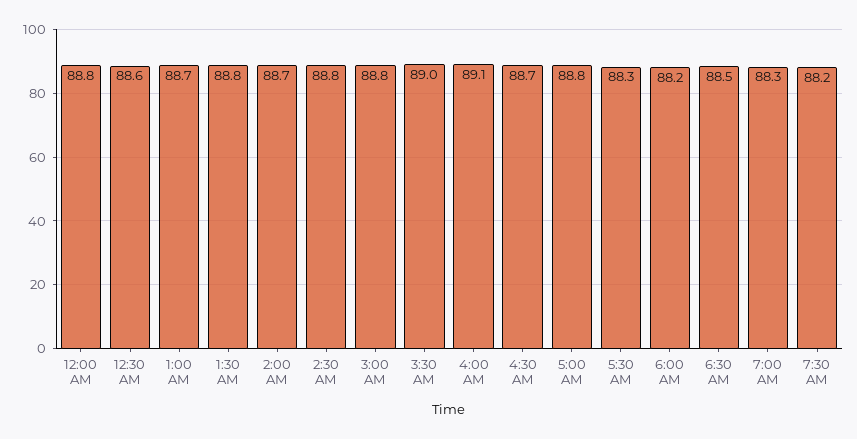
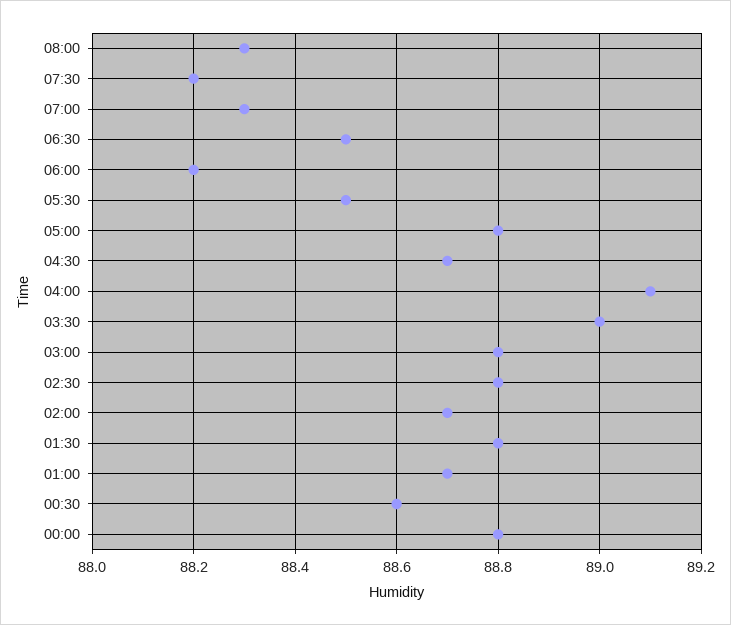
5:30 AM: 88.3 -> 88.5
08:00: none -> 88.3

